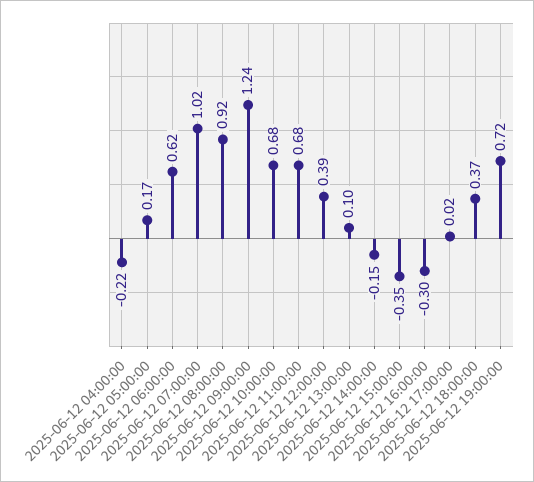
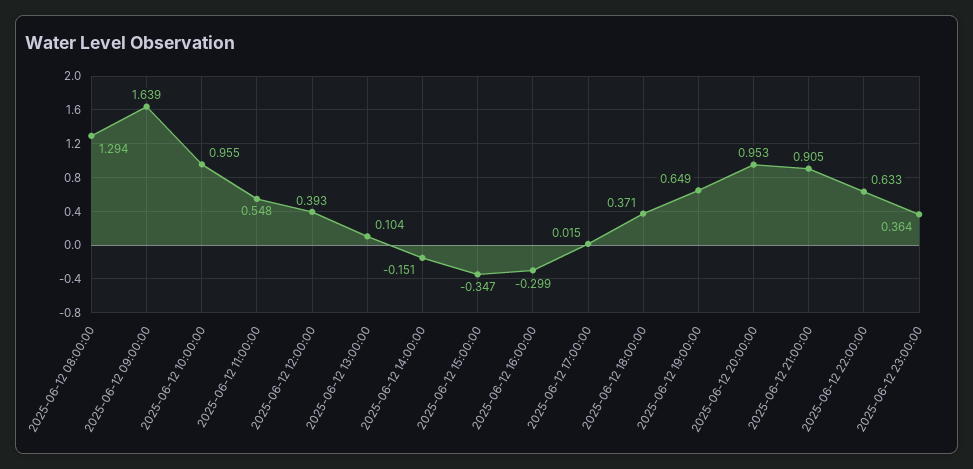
2025-06-12 04:00:00: -0.22 -> none
2025-06-12 05:00:00: 0.17 -> none
2025-06-12 06:00:00: 0.62 -> none
2025-06-12 07:00:00: 1.02 -> none
2025-06-12 08:00:00: 0.92 -> 1.294
2025-06-12 09:00:00: 1.24 -> 1.639
2025-06-12 10:00:00: 0.68 -> 0.955
2025-06-12 11:00:00: 0.68 -> 0.548
2025-06-12 19:00:00: 0.72 -> 0.649
2025-06-12 20:00:00: none -> 0.953
2025-06-12 21:00:00: none -> 0.905
2025-06-12 22:00:00: none -> 0.633
2025-06-12 23:00:00: none -> 0.364

